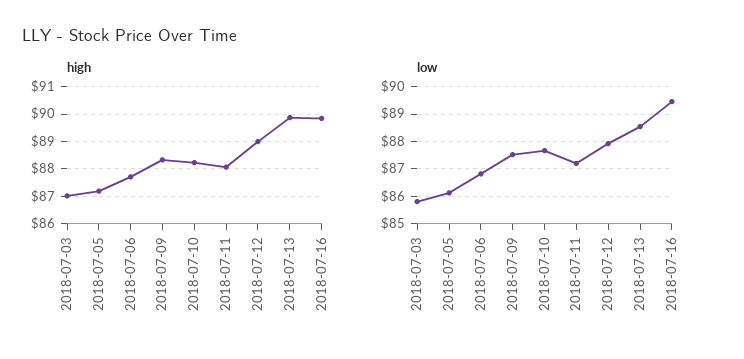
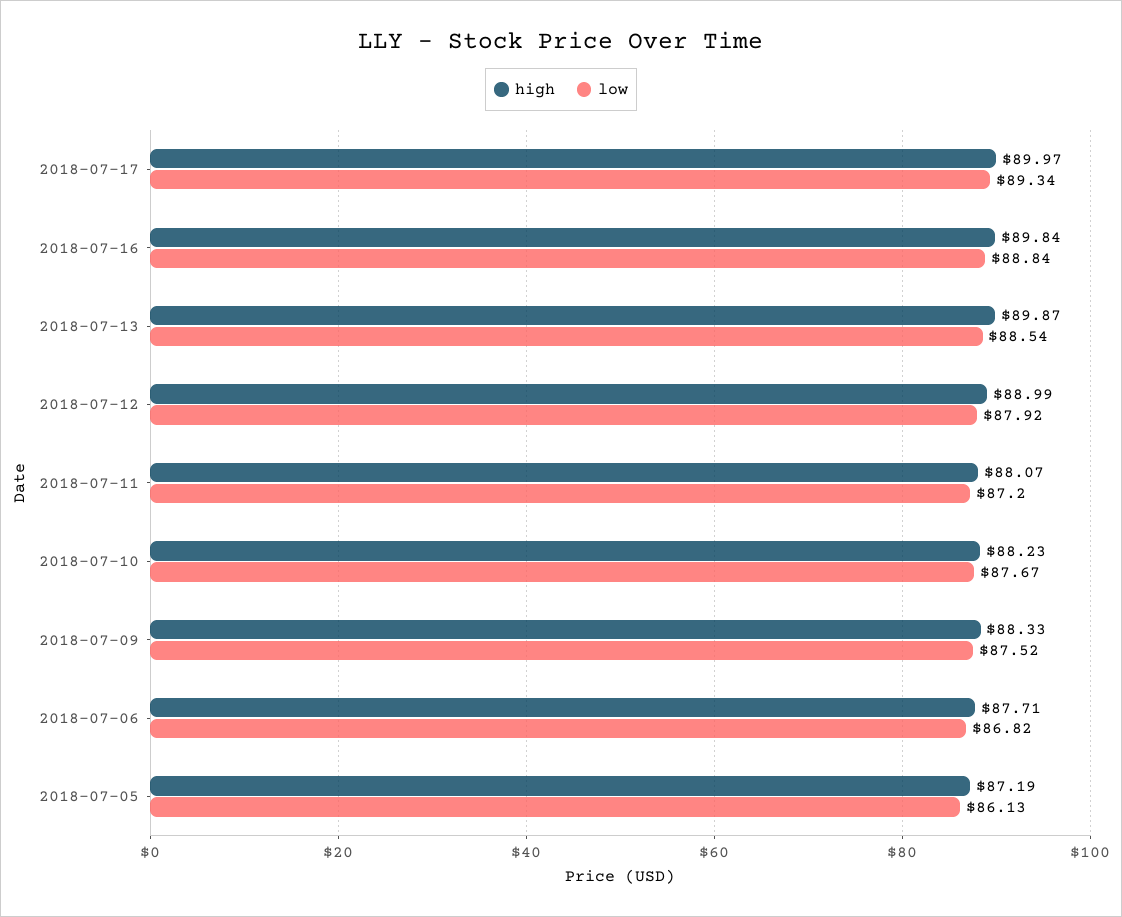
high, 2018-07-03: 87 -> none
low, 2018-07-03: 85.75 -> none
low, 2018-07-16: 89.5 -> 88.84
high, 2018-07-17: none -> 89.97
low, 2018-07-17: none -> 89.34

